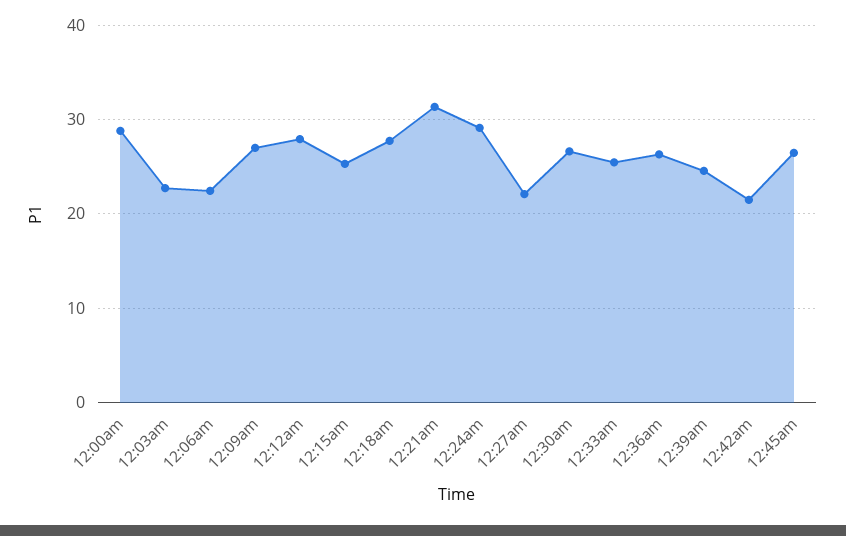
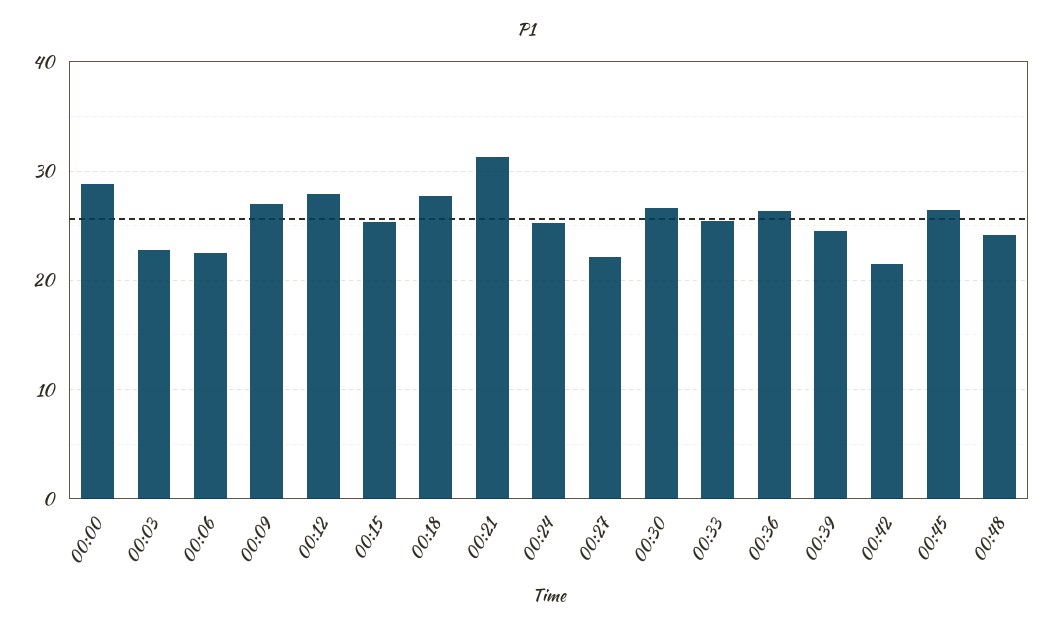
12:24am: 29 -> 25
00:48: none -> 24

